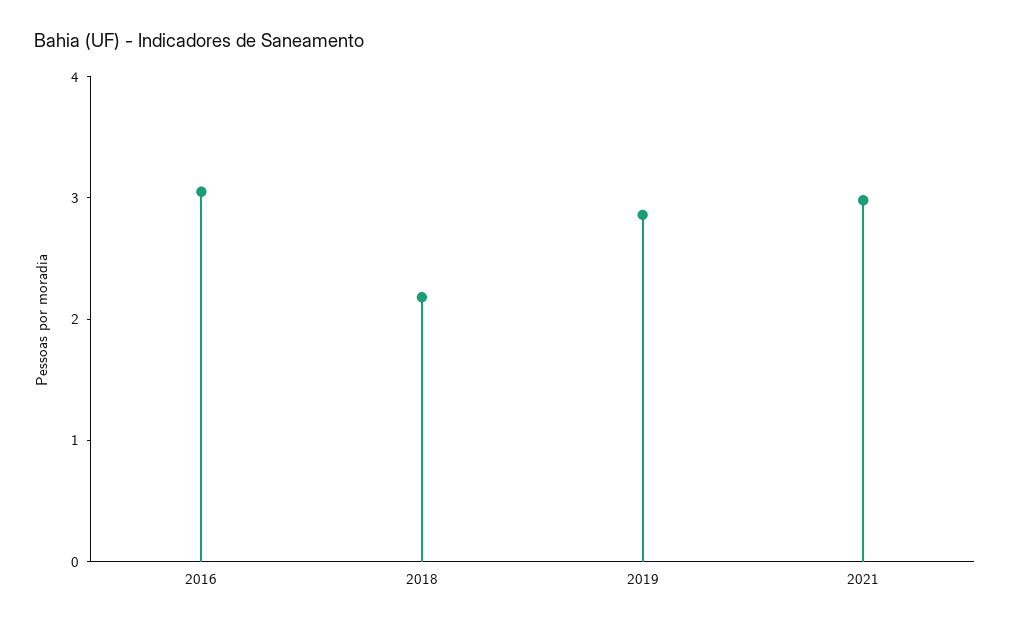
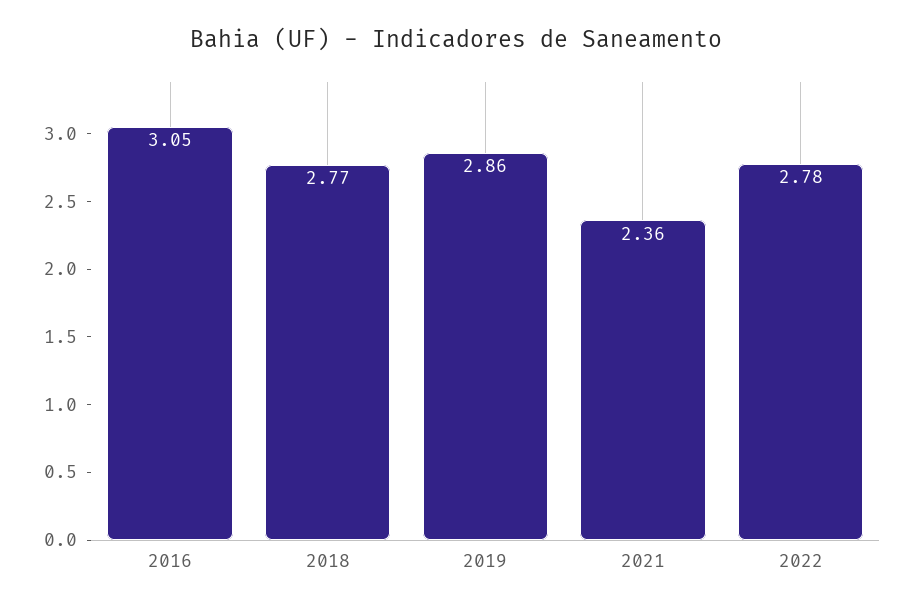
2018: 2.2 -> 2.77
2021: 3 -> 2.36
2022: none -> 2.78

